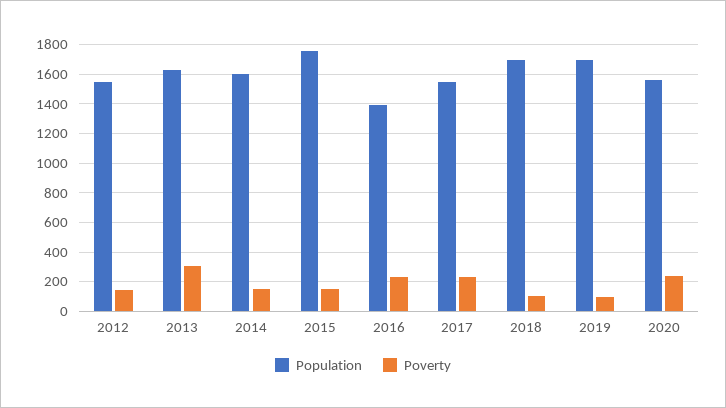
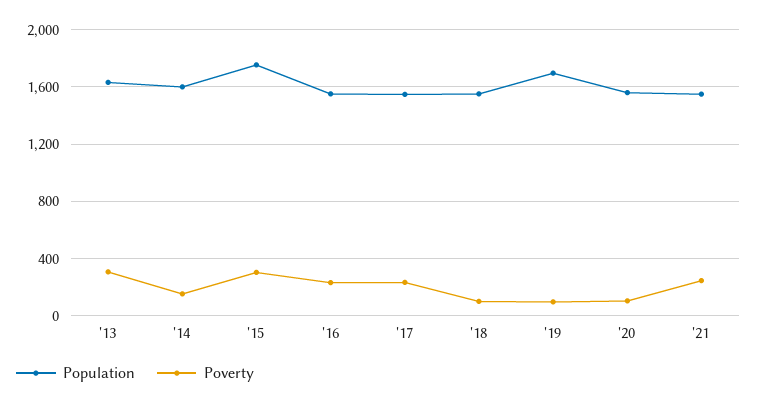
Population, 2012: 1550 -> none
Poverty, 2012: 150 -> none
Poverty, 2015: 150 -> 300
Population, 2016: 1400 -> 1550
Population, 2018: 1700 -> 1550
Poverty, 2020: 250 -> 100
Population, '21: none -> 1550
Poverty, '21: none -> 250

